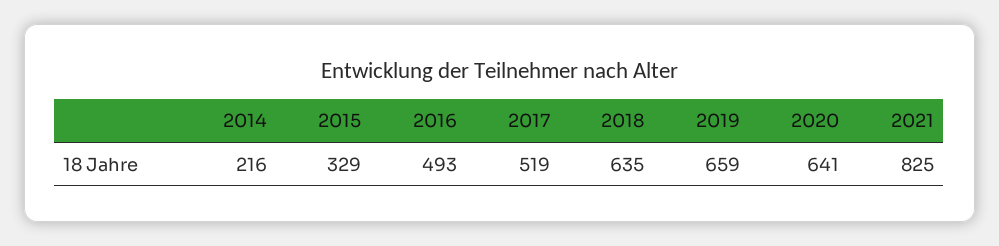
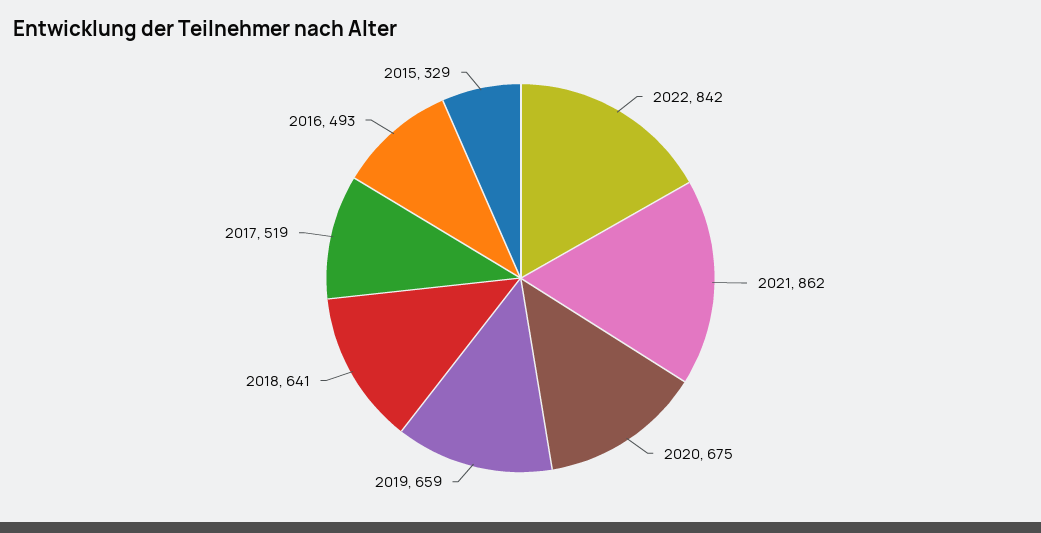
2014: 216 -> none
2018: 635 -> 641
2020: 641 -> 675
2021: 825 -> 862
2022: none -> 842

